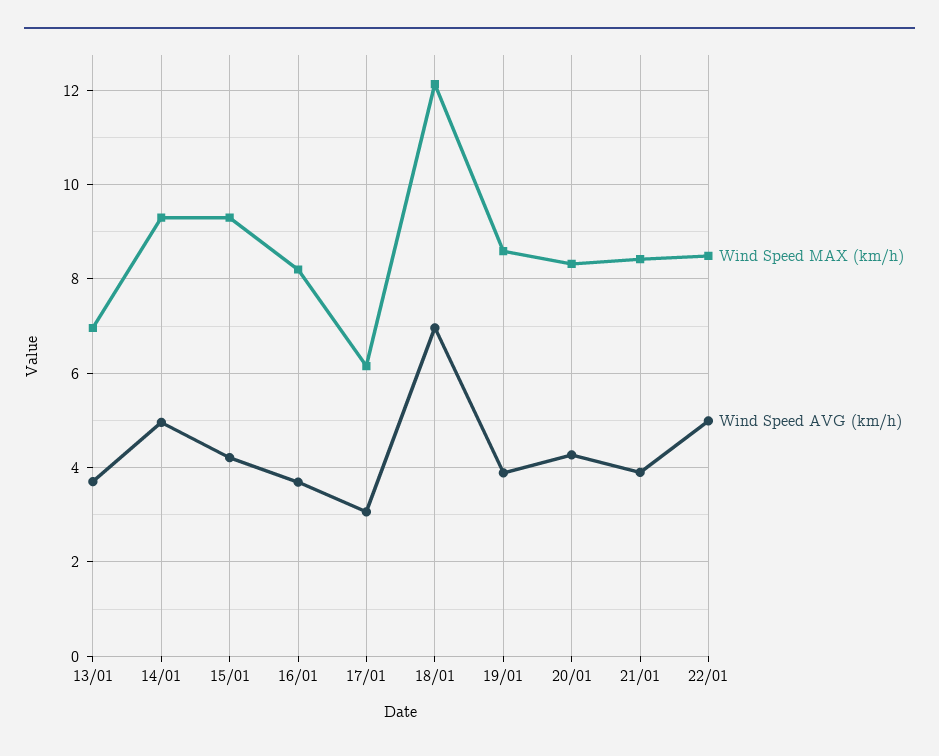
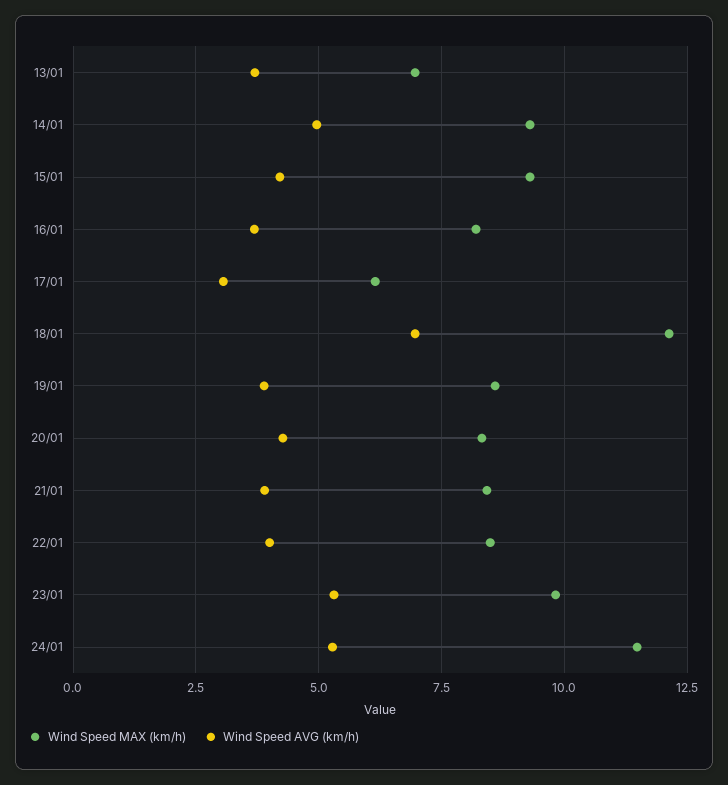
Wind Speed AVG (km/h), 22/01: 5 -> 4
Wind Speed MAX (km/h), 23/01: none -> 9.75
Wind Speed AVG (km/h), 23/01: none -> 5.25
Wind Speed MAX (km/h), 24/01: none -> 11.5
Wind Speed AVG (km/h), 24/01: none -> 5.25

